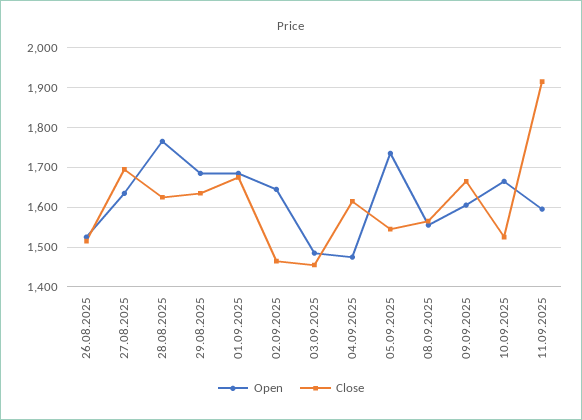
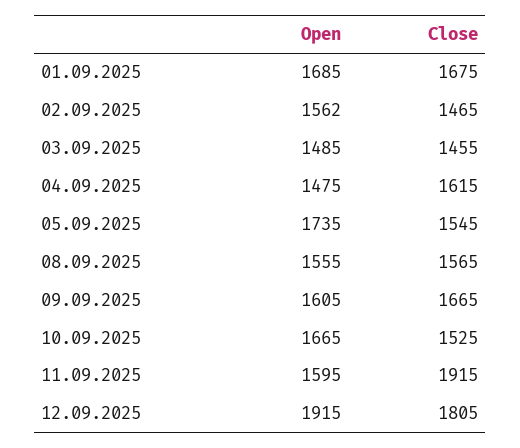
Open, 26.08.2025: 1520 -> none
Close, 26.08.2025: 1520 -> none
Open, 27.08.2025: 1640 -> none
Close, 27.08.2025: 1700 -> none
Open, 28.08.2025: 1760 -> none
Close, 28.08.2025: 1620 -> none
Open, 29.08.2025: 1680 -> none
Close, 29.08.2025: 1640 -> none
Open, 02.09.2025: 1640 -> 1562
Open, 12.09.2025: none -> 1915
Close, 12.09.2025: none -> 1805

